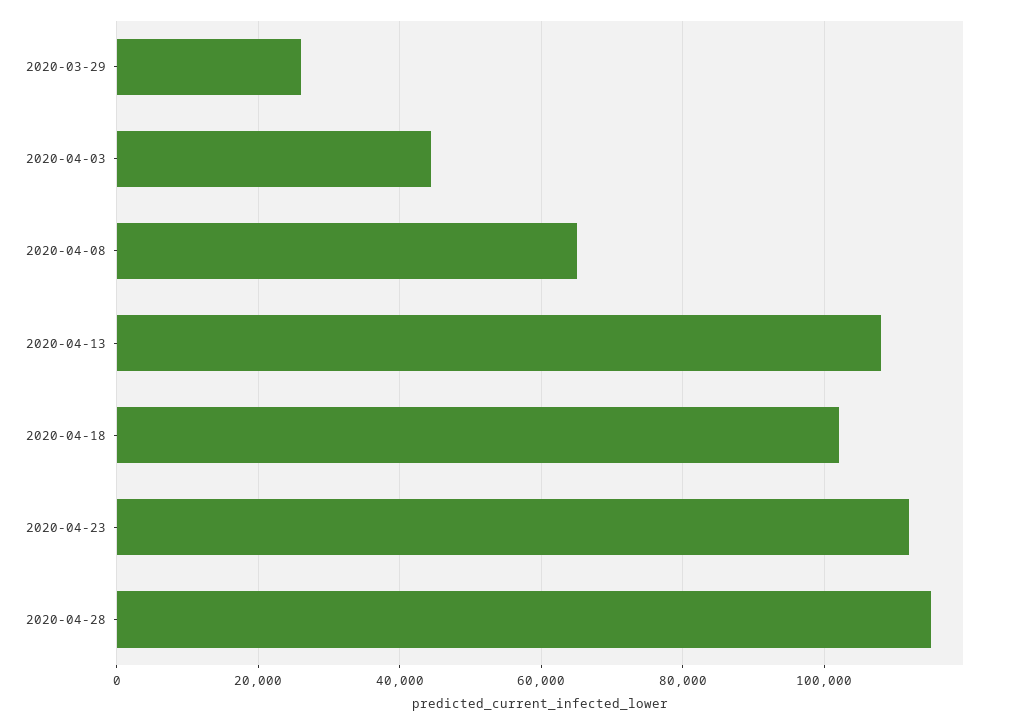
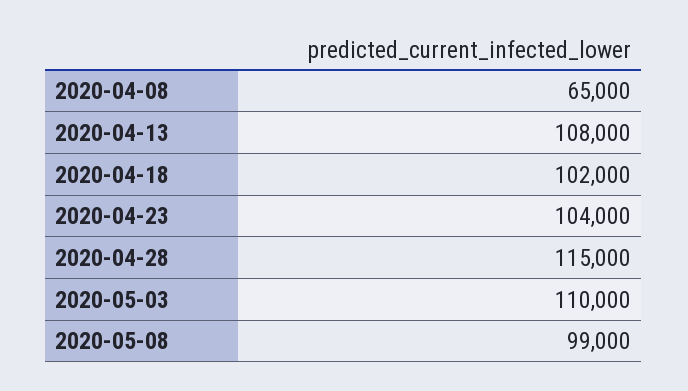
2020-03-29: 26000 -> none
2020-04-03: 44000 -> none
2020-04-23: 112000 -> 104000
2020-05-03: none -> 110000
2020-05-08: none -> 99000

